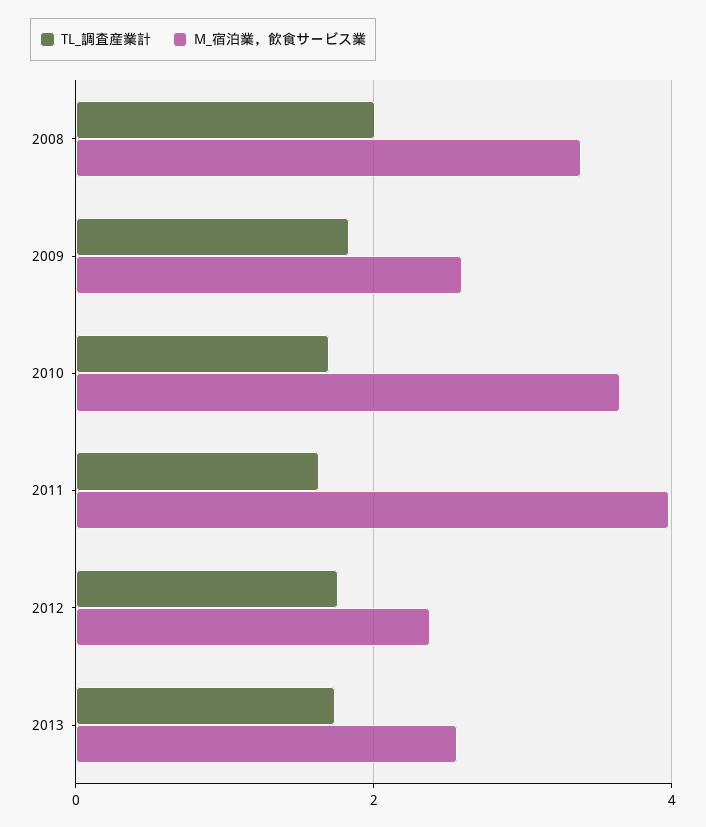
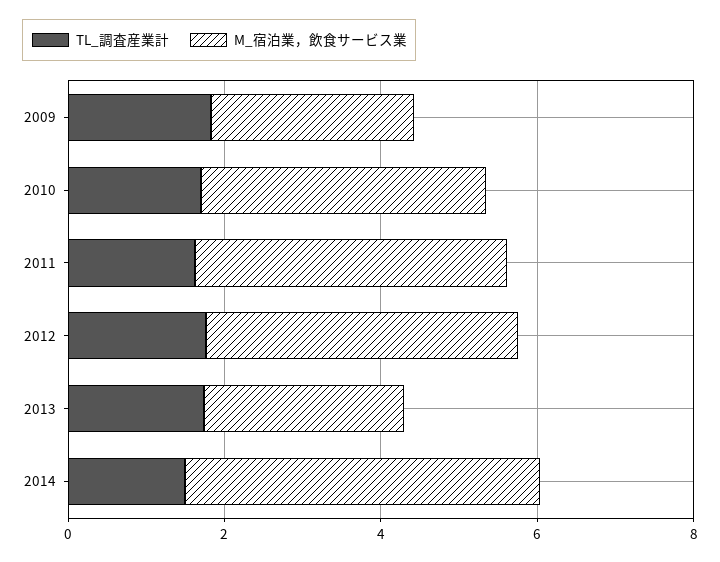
TL_調査産業計, 2008: 2 -> none
M_宿泊業，飲食サービス業, 2008: 3.4 -> none
M_宿泊業，飲食サービス業, 2012: 2.4 -> 4
TL_調査産業計, 2014: none -> 1.5
M_宿泊業，飲食サービス業, 2014: none -> 4.5

